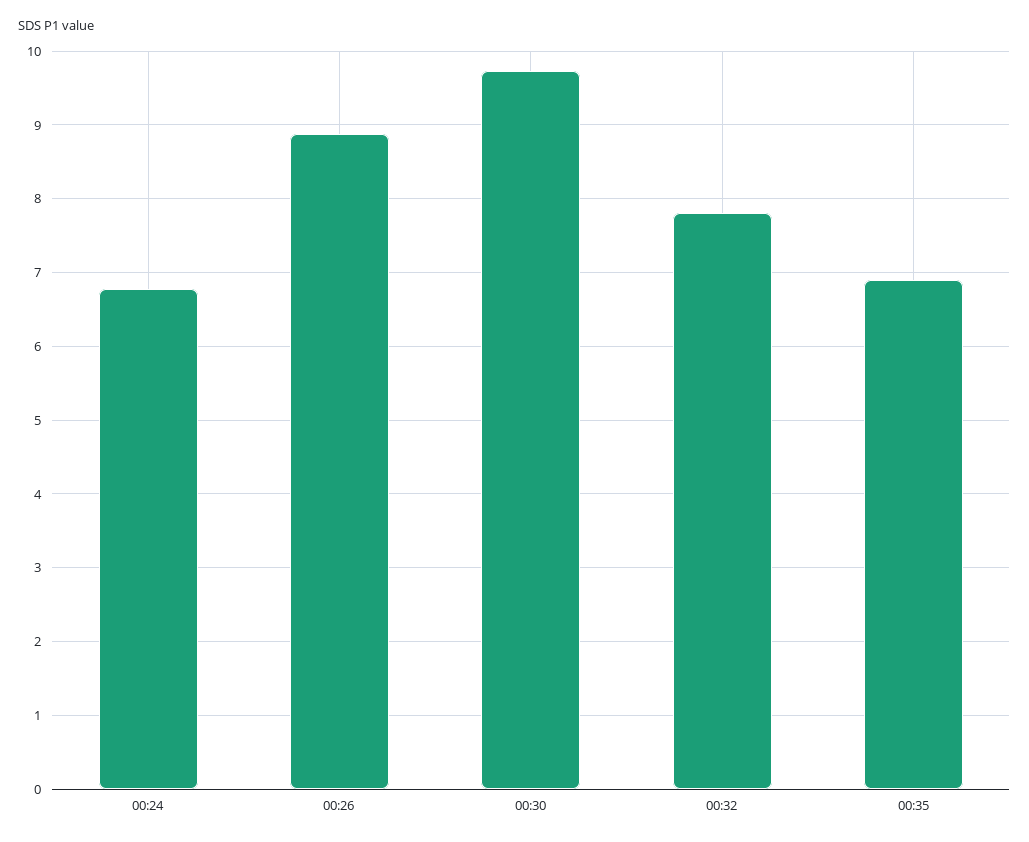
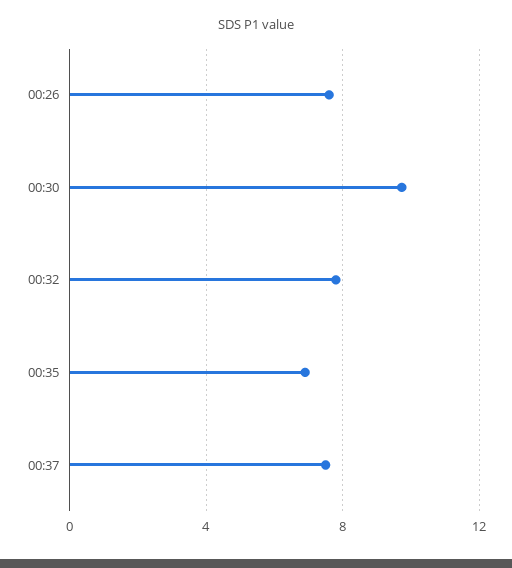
00:24: 6.8 -> none
00:26: 8.9 -> 7.5
00:37: none -> 7.5

